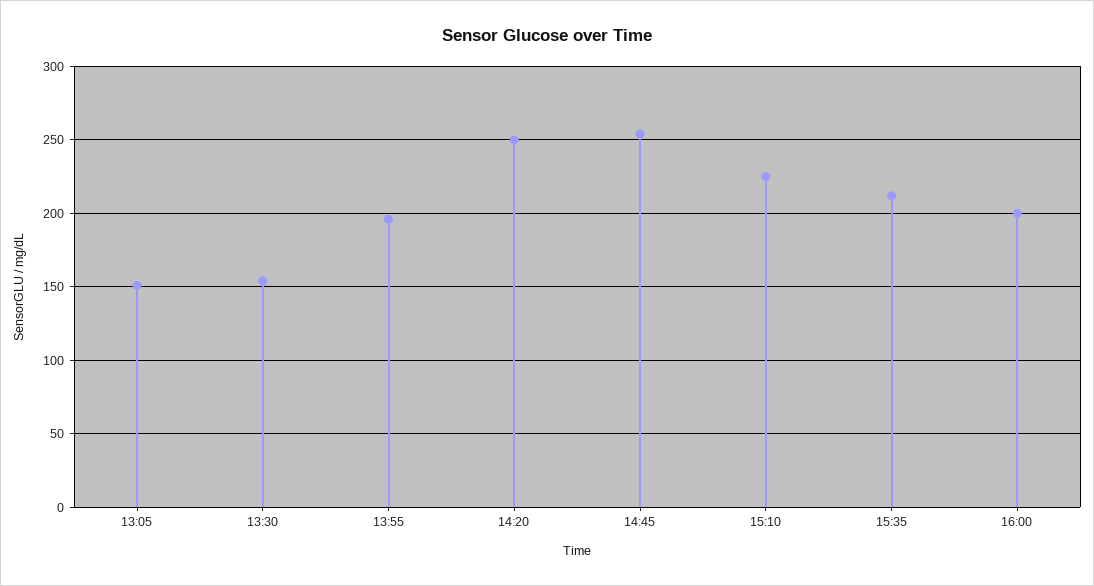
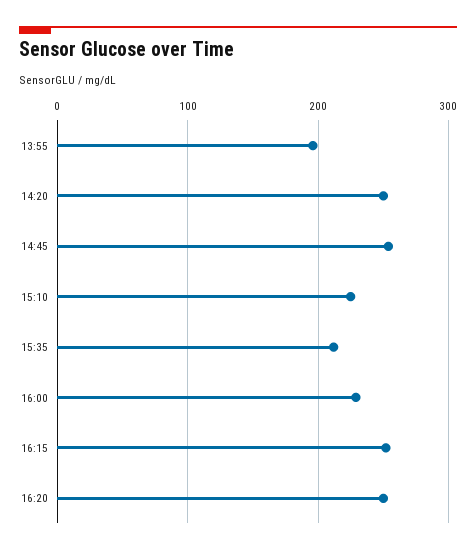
13:05: 150 -> none
13:30: 155 -> none
16:00: 200 -> 230
16:15: none -> 250
16:20: none -> 250

